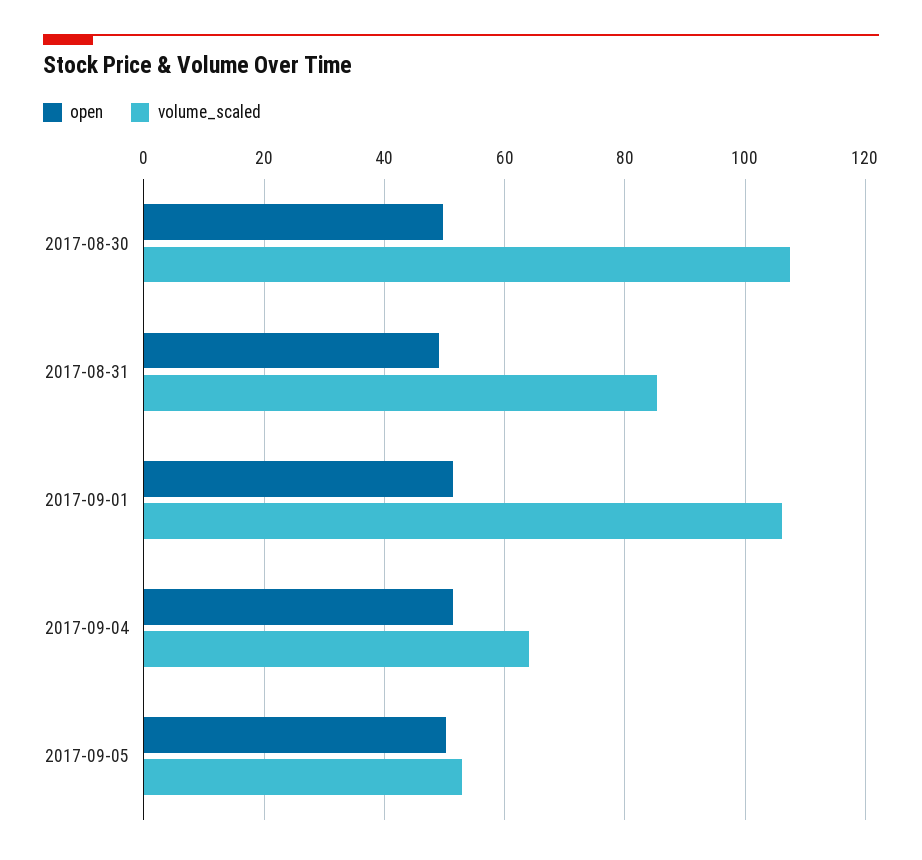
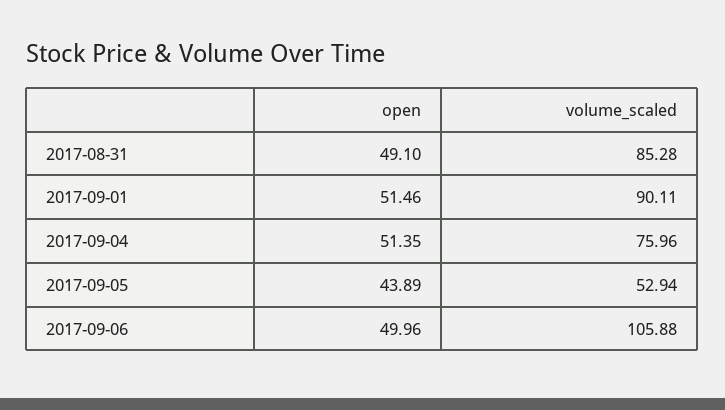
open, 2017-08-30: 50 -> none
volume_scaled, 2017-08-30: 108 -> none
volume_scaled, 2017-09-01: 106 -> 90.11
volume_scaled, 2017-09-04: 64 -> 75.96
open, 2017-09-05: 50 -> 43.89
open, 2017-09-06: none -> 49.96
volume_scaled, 2017-09-06: none -> 105.88

